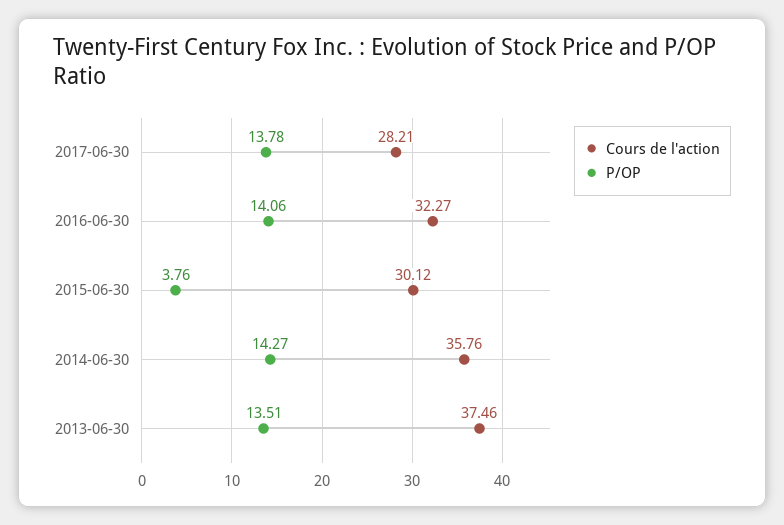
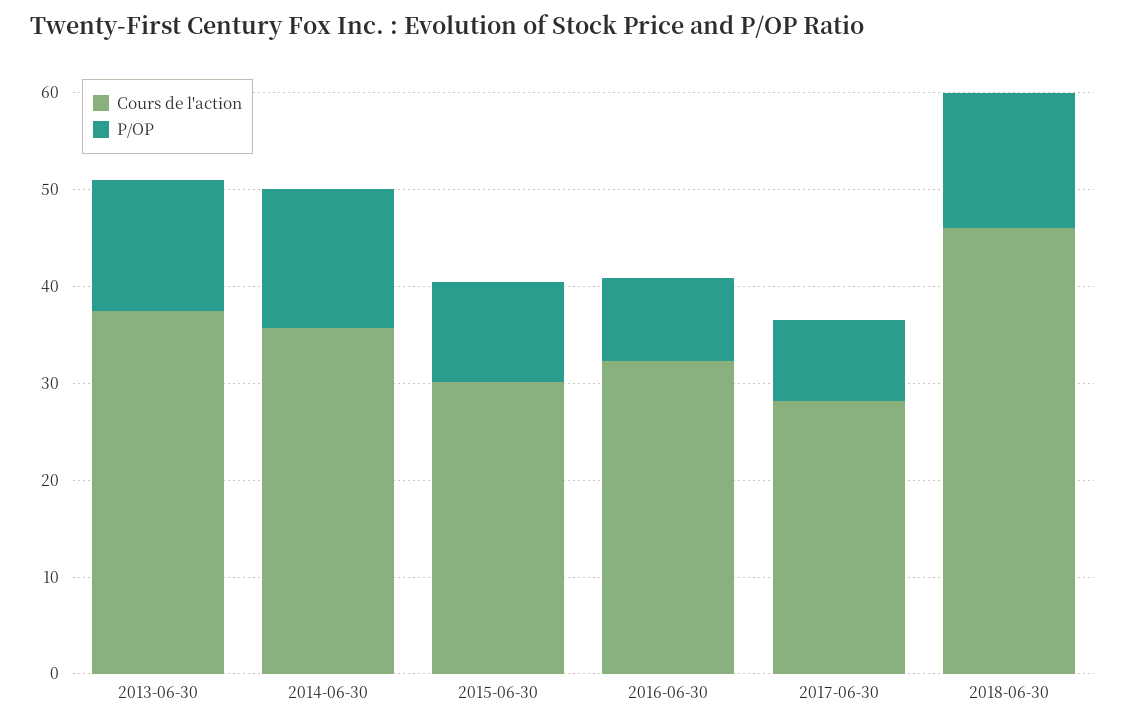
P/OP, 2017-06-30: 13.78 -> 8
P/OP, 2016-06-30: 14.06 -> 8
P/OP, 2015-06-30: 3.76 -> 10
Cours de l'action, 2018-06-30: none -> 46
P/OP, 2018-06-30: none -> 14

